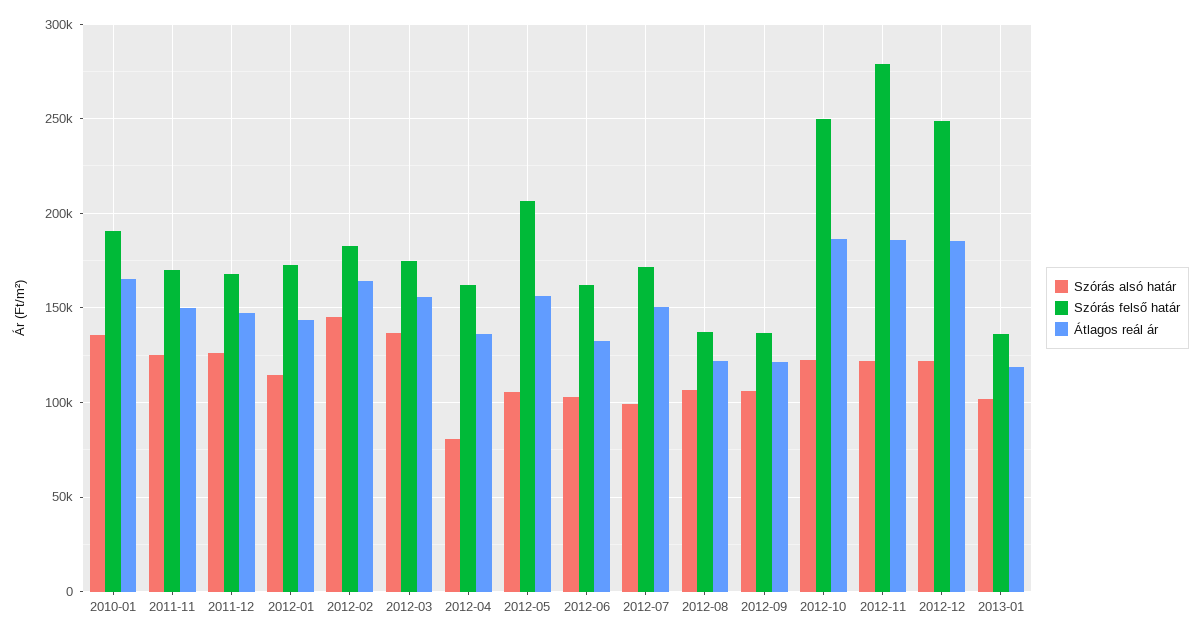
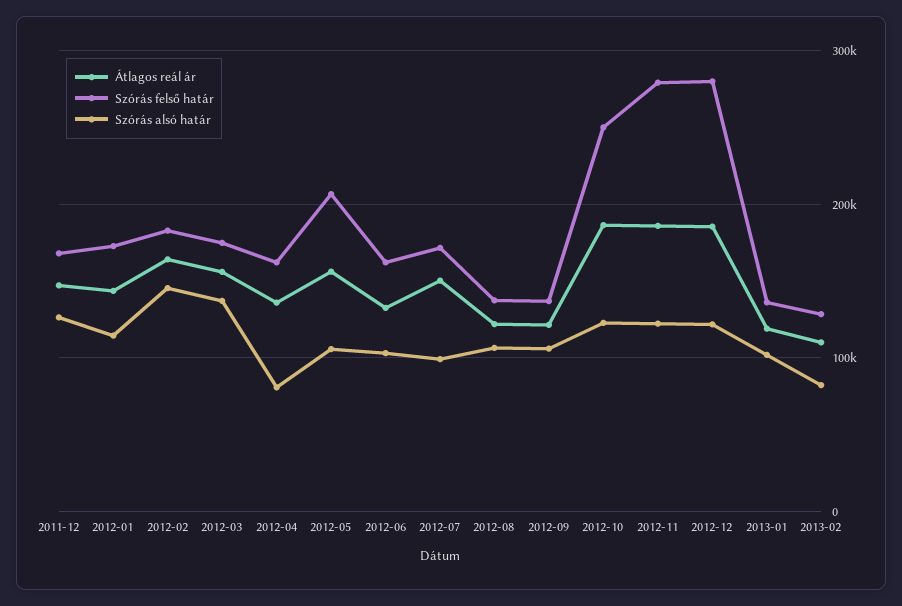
Szórás alsó határ, 2010-01: 135000 -> none
Szórás felső határ, 2010-01: 190000 -> none
Átlagos reál ár, 2010-01: 165000 -> none
Szórás alsó határ, 2011-11: 125000 -> none
Szórás felső határ, 2011-11: 170000 -> none
Átlagos reál ár, 2011-11: 150000 -> none
Szórás felső határ, 2012-12: 250000 -> 280000
Átlagos reál ár, 2013-02: none -> 110000
Szórás felső határ, 2013-02: none -> 130000
Szórás alsó határ, 2013-02: none -> 80000

